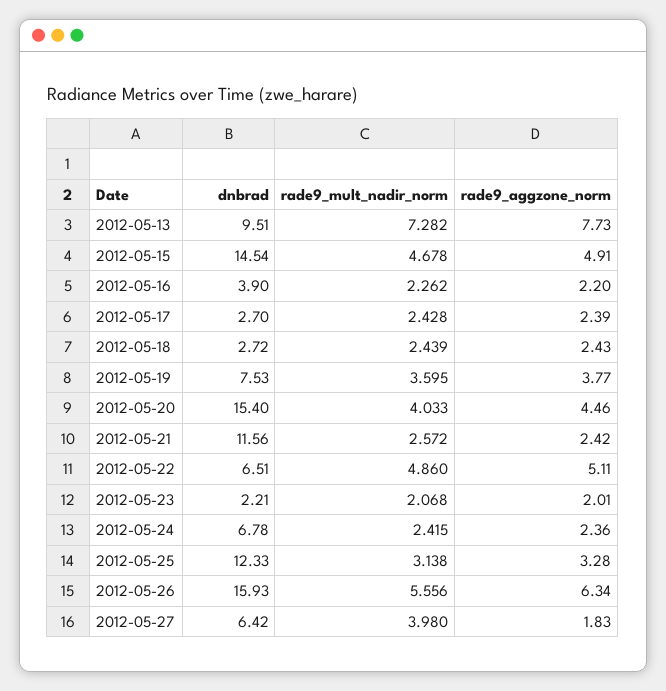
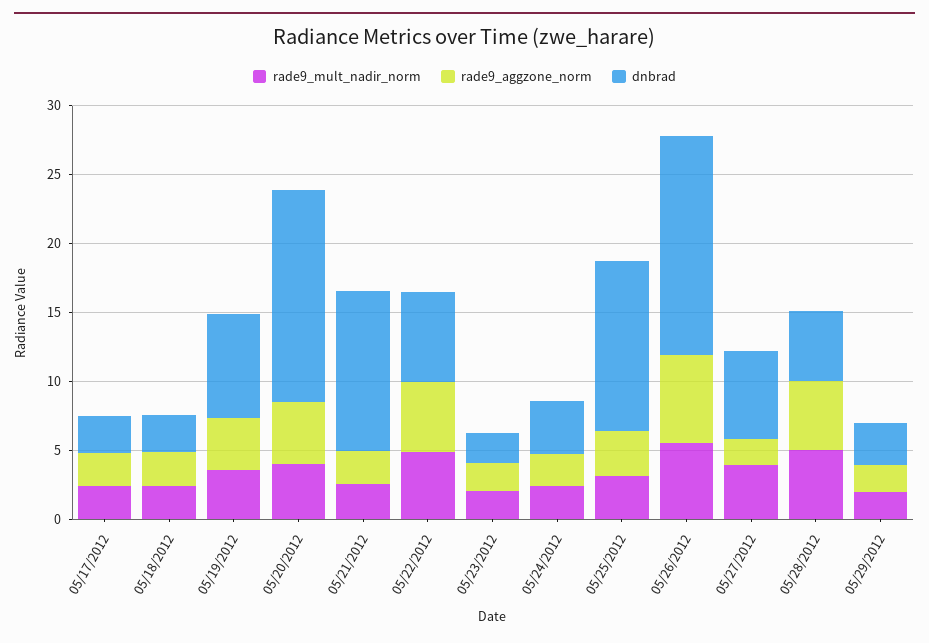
dnbrad, 2012-05-13: 9.51 -> none
rade9_mult_nadir_norm, 2012-05-13: 7.282 -> none
rade9_aggzone_norm, 2012-05-13: 7.73 -> none
dnbrad, 2012-05-15: 14.54 -> none
rade9_mult_nadir_norm, 2012-05-15: 4.678 -> none
rade9_aggzone_norm, 2012-05-15: 4.91 -> none
dnbrad, 2012-05-16: 3.9 -> none
rade9_mult_nadir_norm, 2012-05-16: 2.262 -> none
rade9_aggzone_norm, 2012-05-16: 2.2 -> none
dnbrad, 2012-05-24: 6.78 -> 4
rade9_mult_nadir_norm, 05/28/2012: none -> 5
rade9_aggzone_norm, 05/28/2012: none -> 5
dnbrad, 05/28/2012: none -> 5
rade9_mult_nadir_norm, 05/29/2012: none -> 2
rade9_aggzone_norm, 05/29/2012: none -> 2
dnbrad, 05/29/2012: none -> 3

